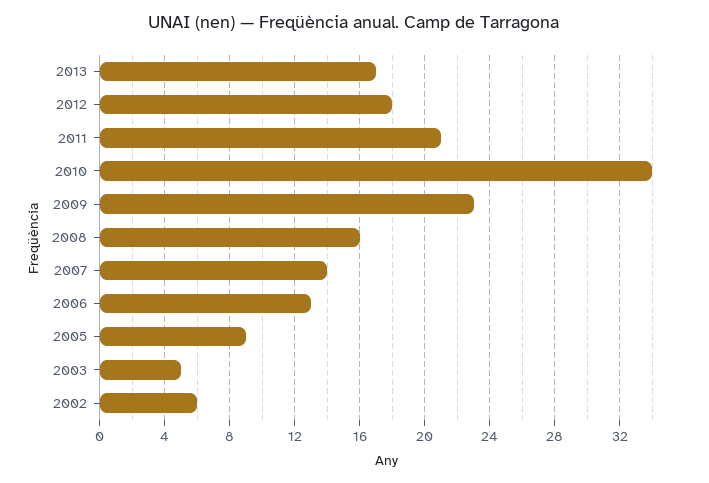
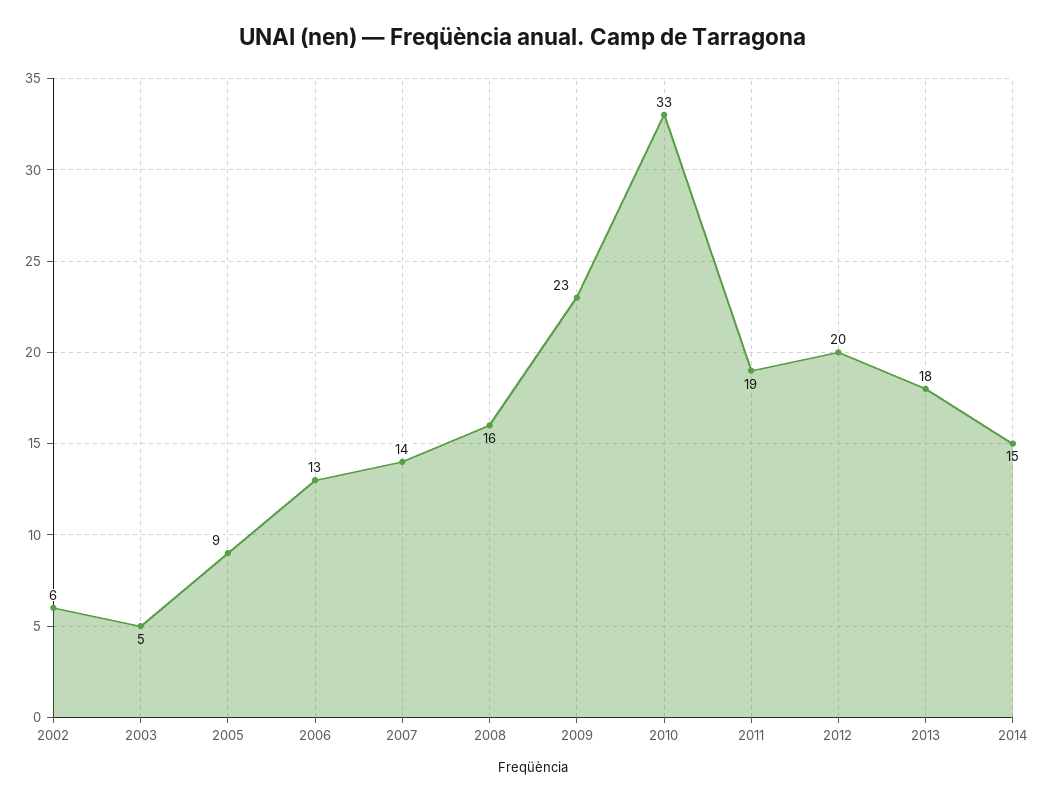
2013: 17 -> 18
2012: 18 -> 20
2011: 21 -> 19
2010: 34 -> 33
2014: none -> 15

